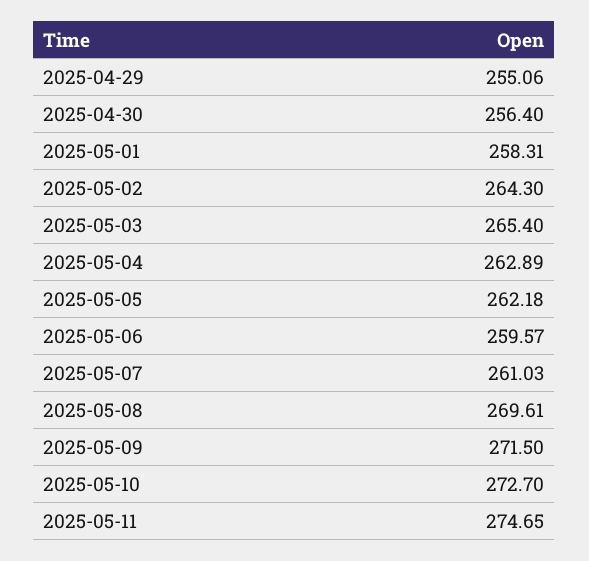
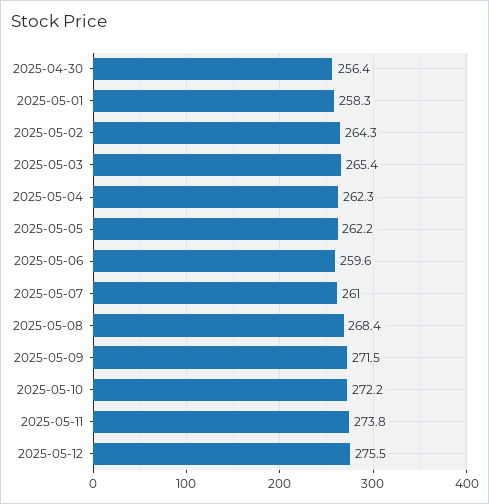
2025-04-29: 255.06 -> none
2025-05-04: 262.89 -> 262.3
2025-05-08: 269.61 -> 268.4
2025-05-10: 272.7 -> 272.2
2025-05-11: 274.65 -> 273.8
2025-05-12: none -> 275.5

